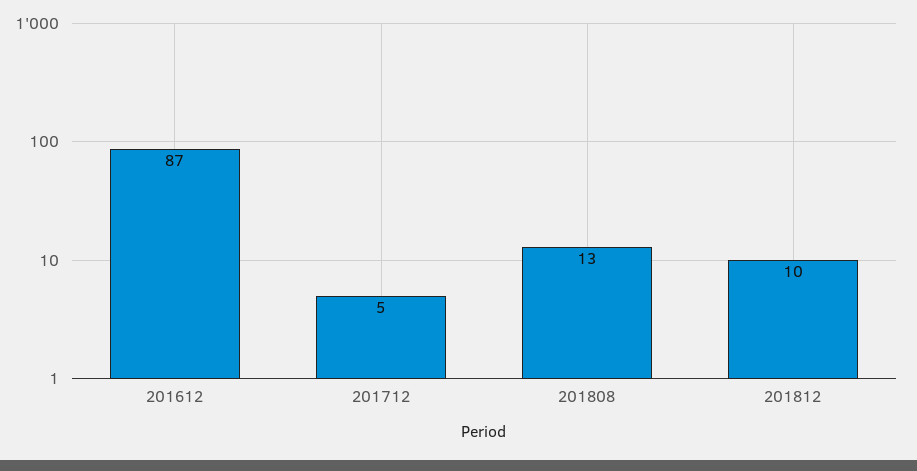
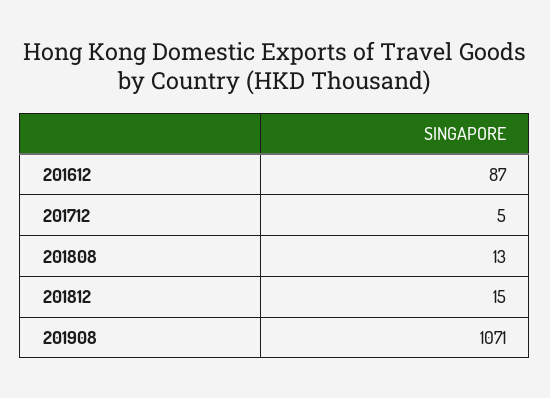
201812: 10 -> 15
201908: none -> 1071

